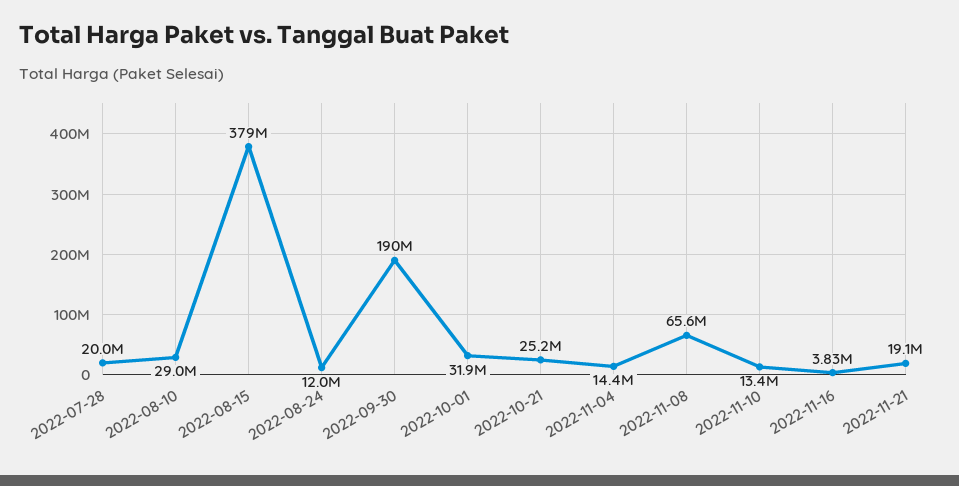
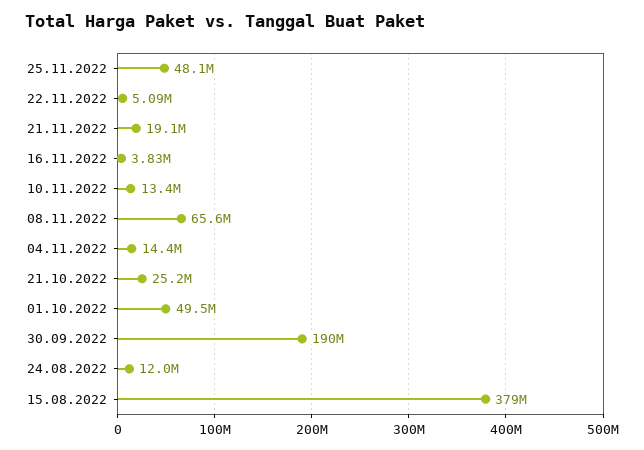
2022-07-28: 20000000 -> none
2022-08-10: 29000000 -> none
2022-10-01: 31900000 -> 49500000
25.11.2022: none -> 48100000
22.11.2022: none -> 5090000

